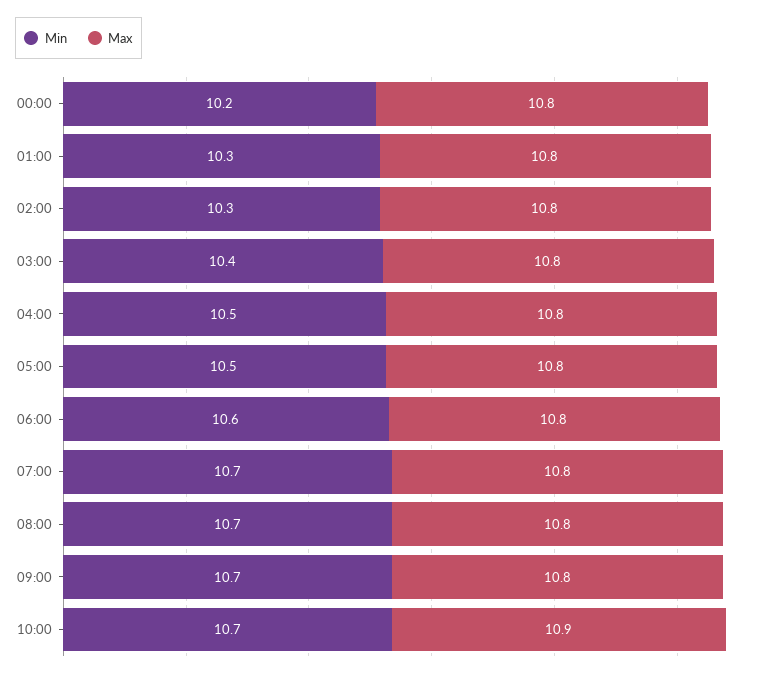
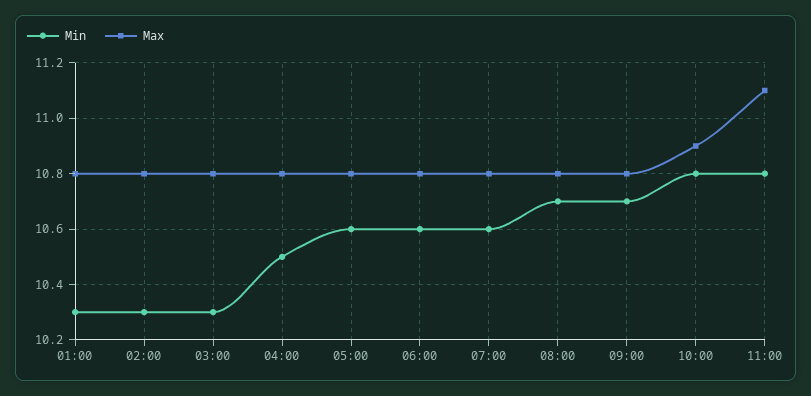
Min, 00:00: 10.2 -> none
Max, 00:00: 10.8 -> none
Min, 03:00: 10.4 -> 10.3
Min, 05:00: 10.5 -> 10.6
Min, 07:00: 10.7 -> 10.6
Min, 10:00: 10.7 -> 10.8
Min, 11:00: none -> 10.8
Max, 11:00: none -> 11.1

